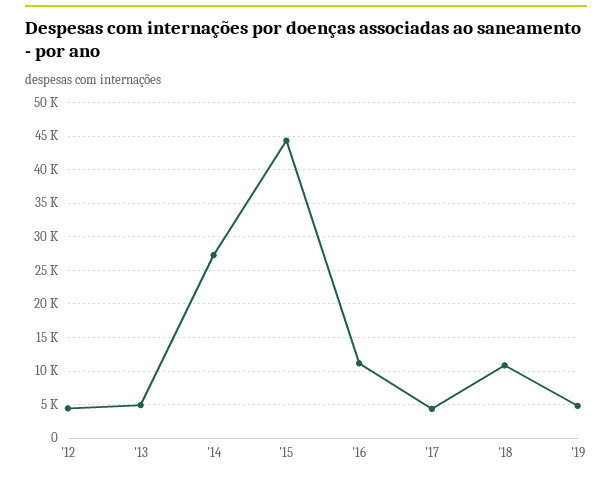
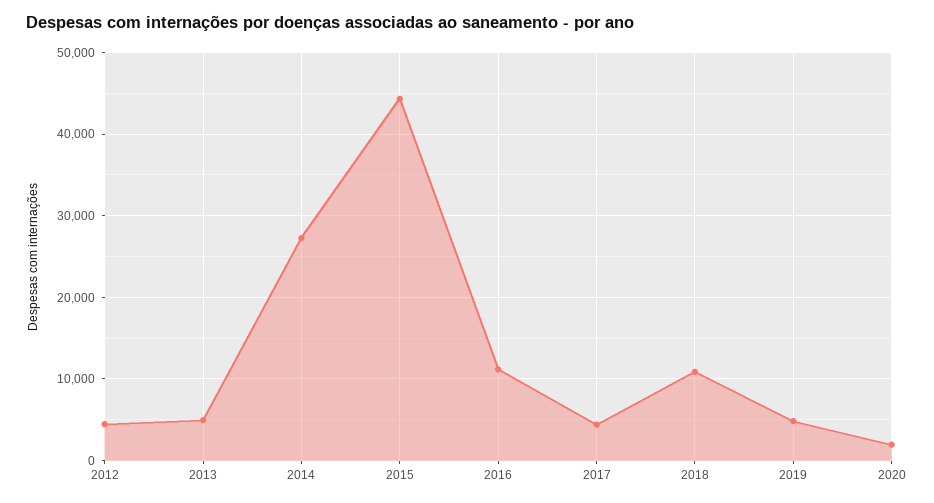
2020: none -> 2000

